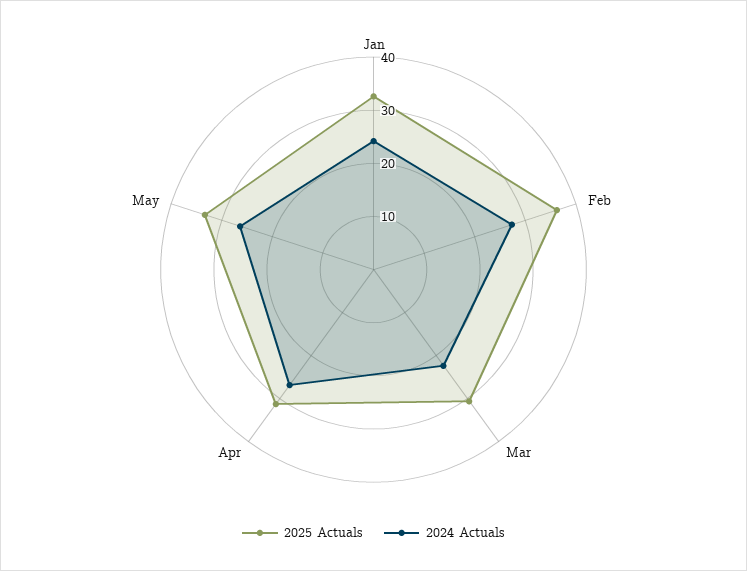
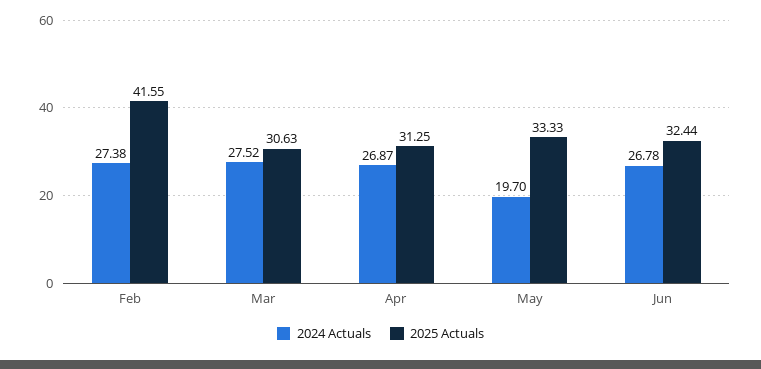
2025 Actuals, Jan: 32 -> none
2024 Actuals, Jan: 24 -> none
2025 Actuals, Feb: 36 -> 41.55
2024 Actuals, Mar: 22 -> 27.52
2024 Actuals, May: 26 -> 19.7
2024 Actuals, Jun: none -> 26.78
2025 Actuals, Jun: none -> 32.44

